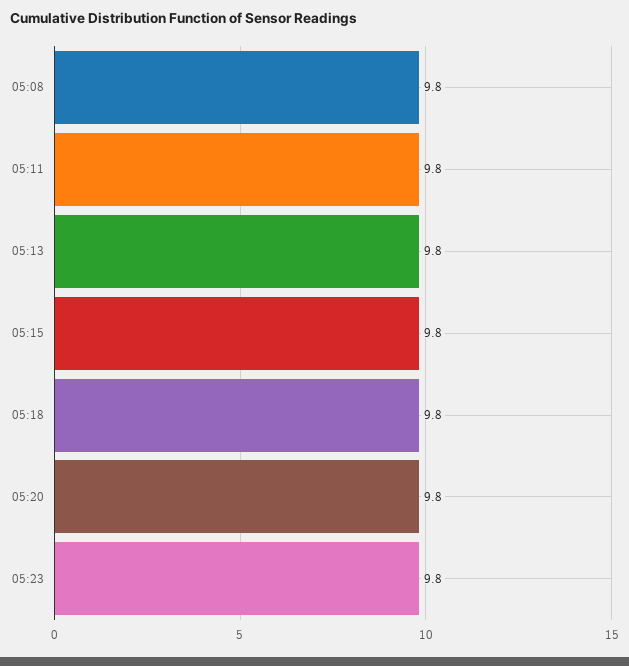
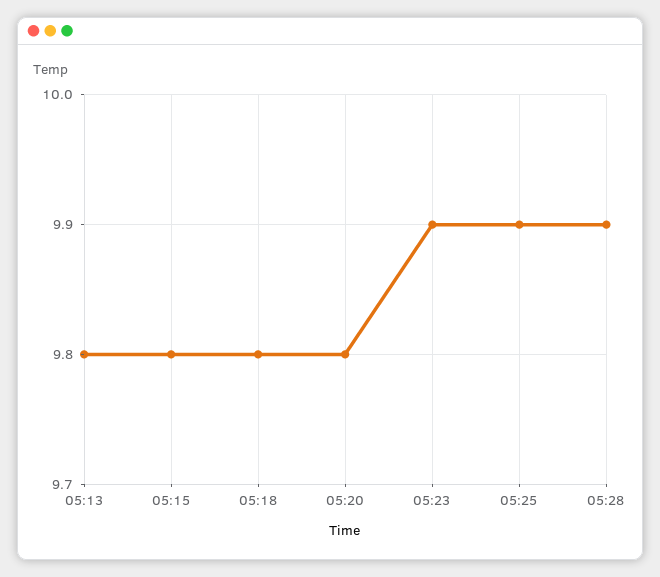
05:08: 9.8 -> none
05:11: 9.8 -> none
05:23: 9.8 -> 9.9
05:25: none -> 9.9
05:28: none -> 9.9

